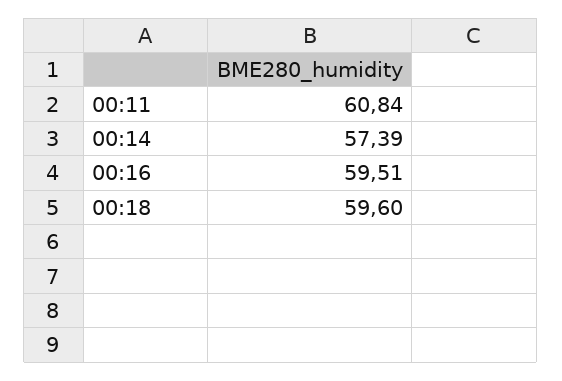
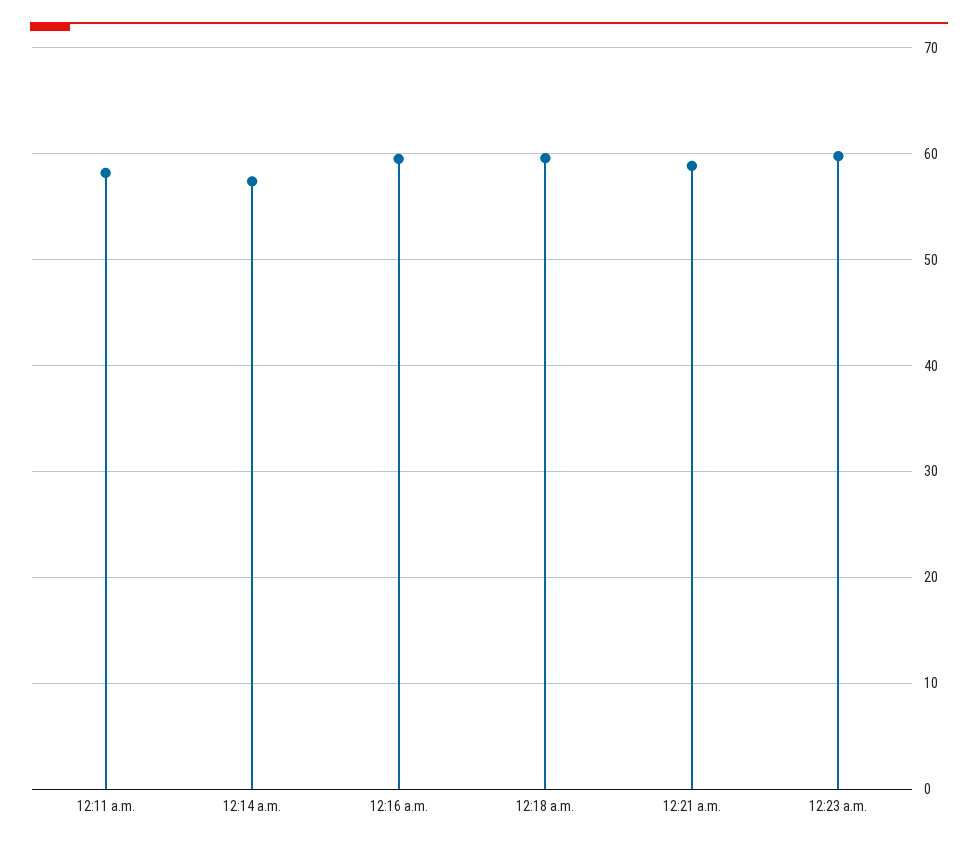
00:11: 60.84 -> 58
12:21 a.m.: none -> 59
12:23 a.m.: none -> 60

